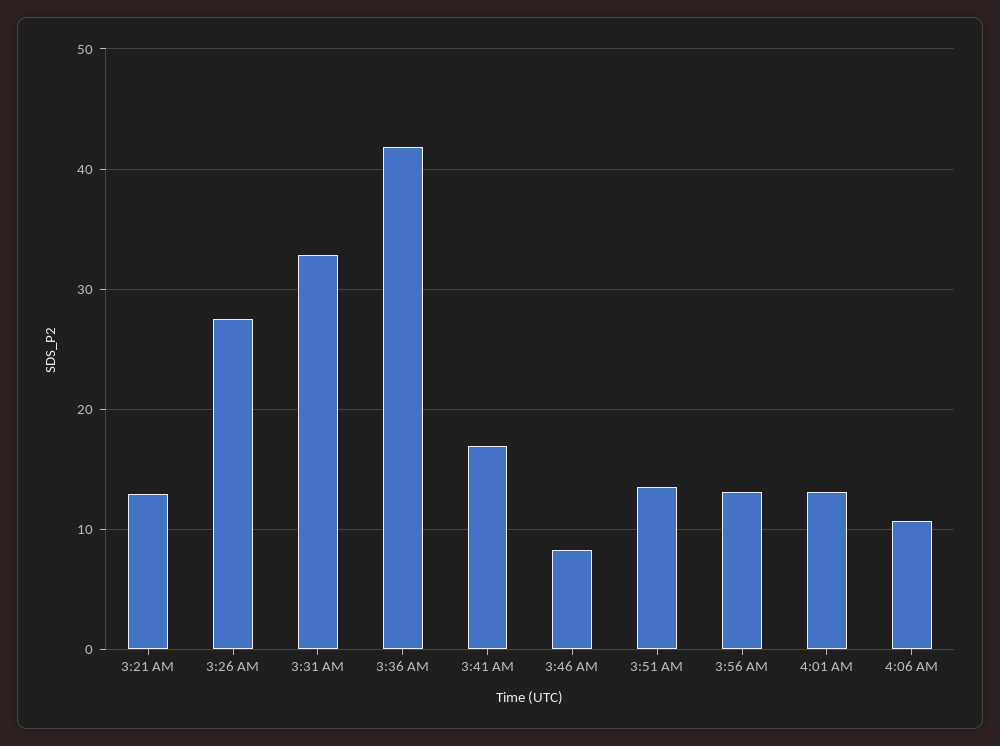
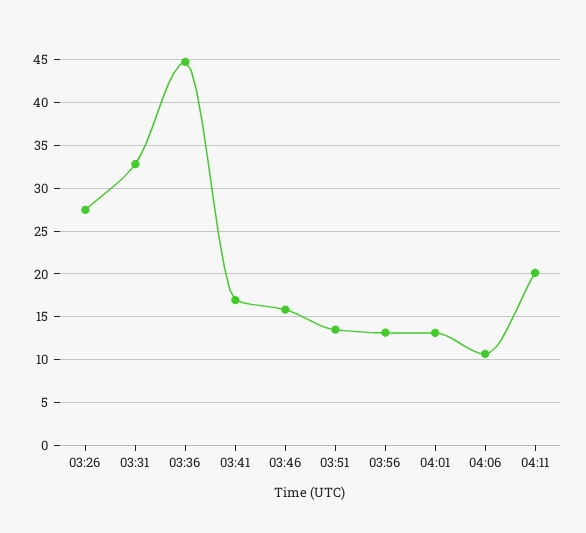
3:21 AM: 13 -> none
3:36 AM: 42 -> 45
3:46 AM: 8 -> 16
04:11: none -> 20

